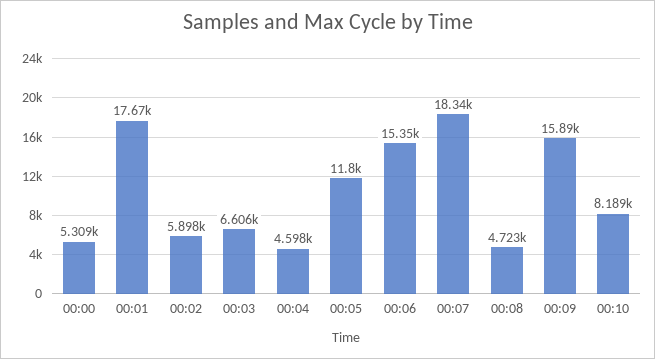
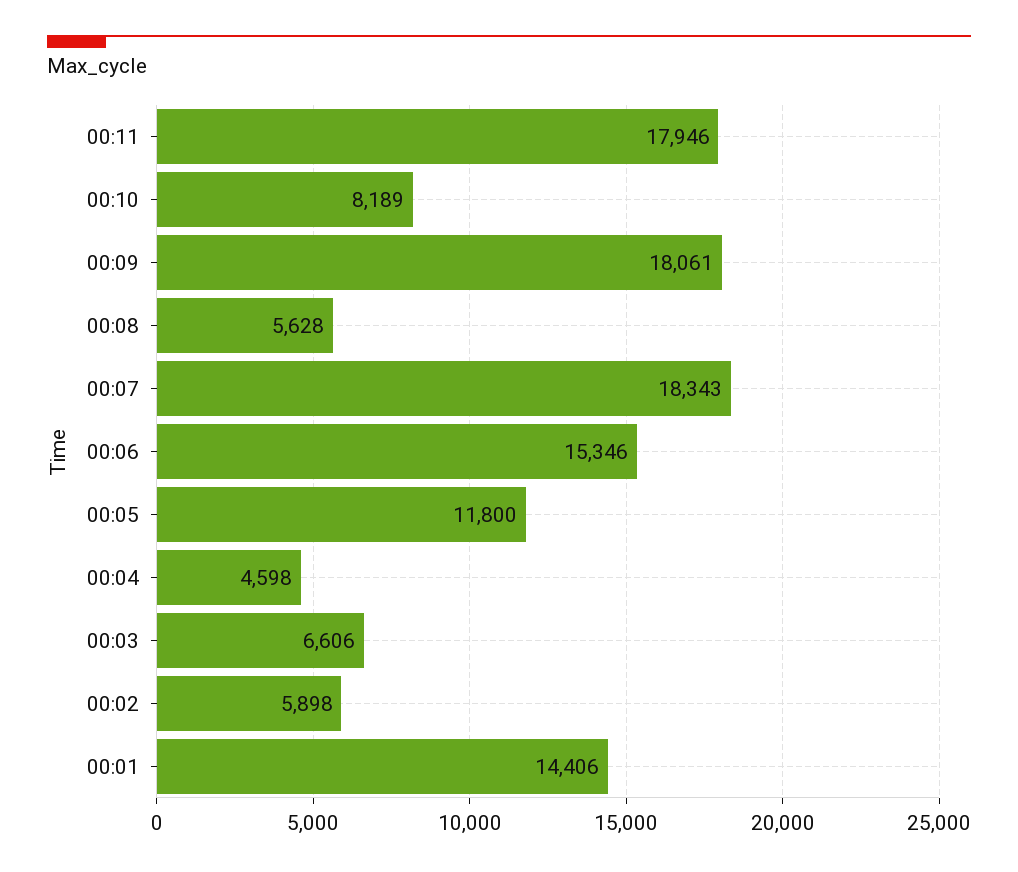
00:00: 5309 -> none
00:01: 17670 -> 14406
00:08: 4723 -> 5628
00:09: 15890 -> 18061
00:11: none -> 17946

